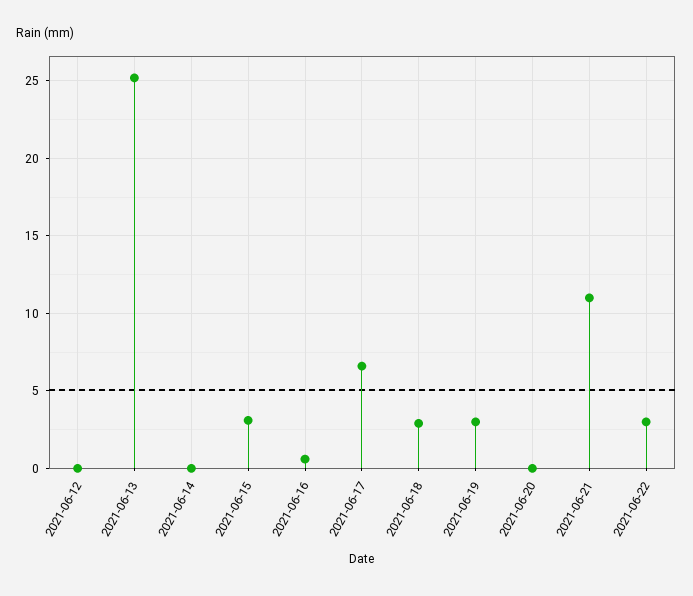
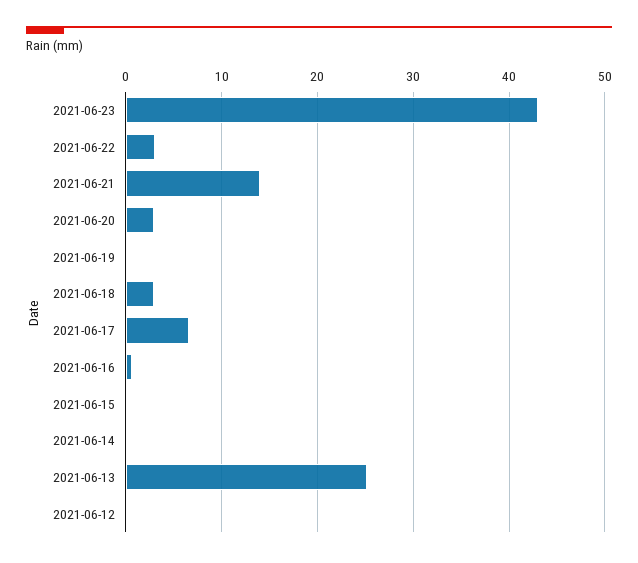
2021-06-15: 3 -> 0
2021-06-19: 3 -> 0
2021-06-20: 0 -> 3
2021-06-21: 11 -> 14
2021-06-23: none -> 43

